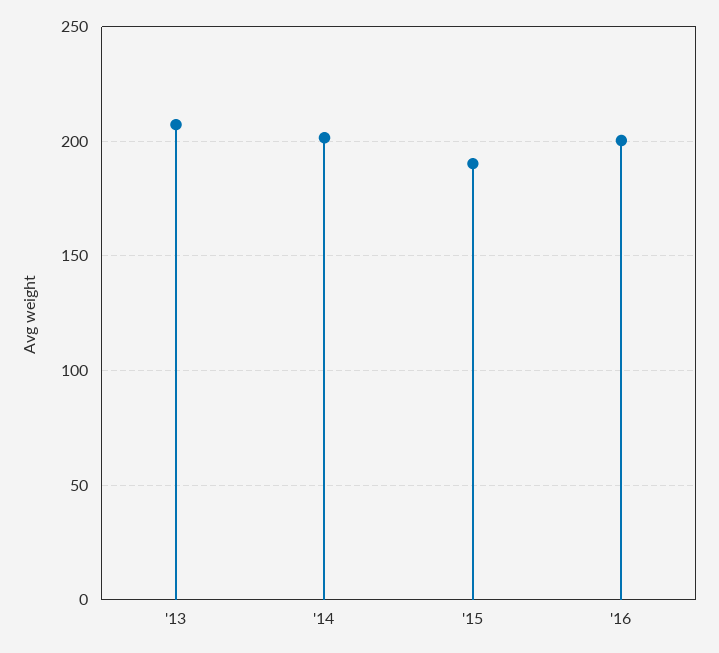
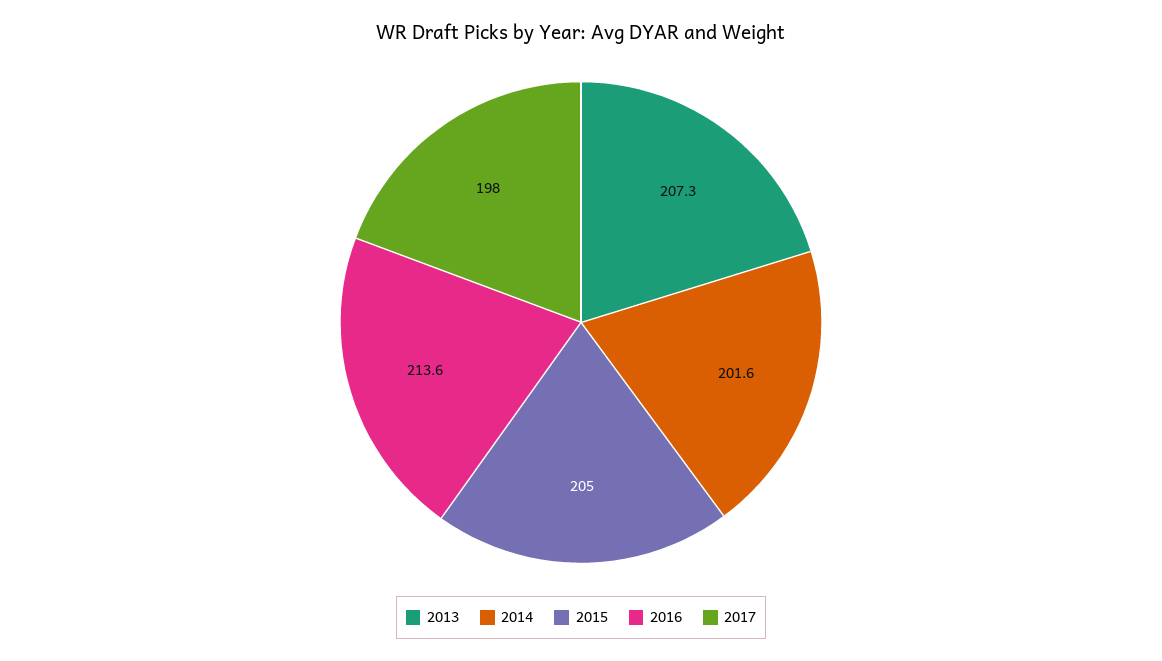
'15: 190 -> 205
'16: 200 -> 213.6
2017: none -> 198

